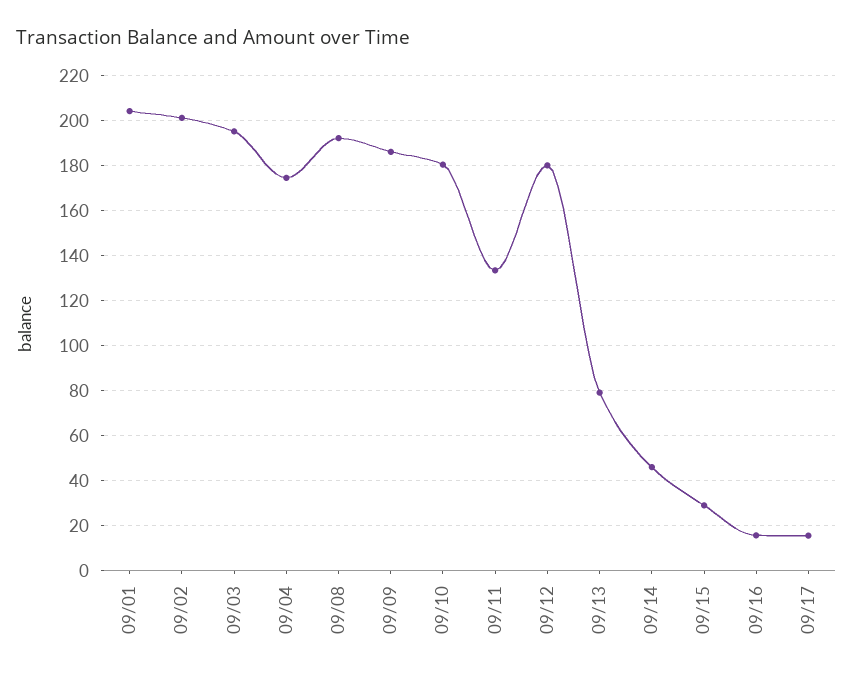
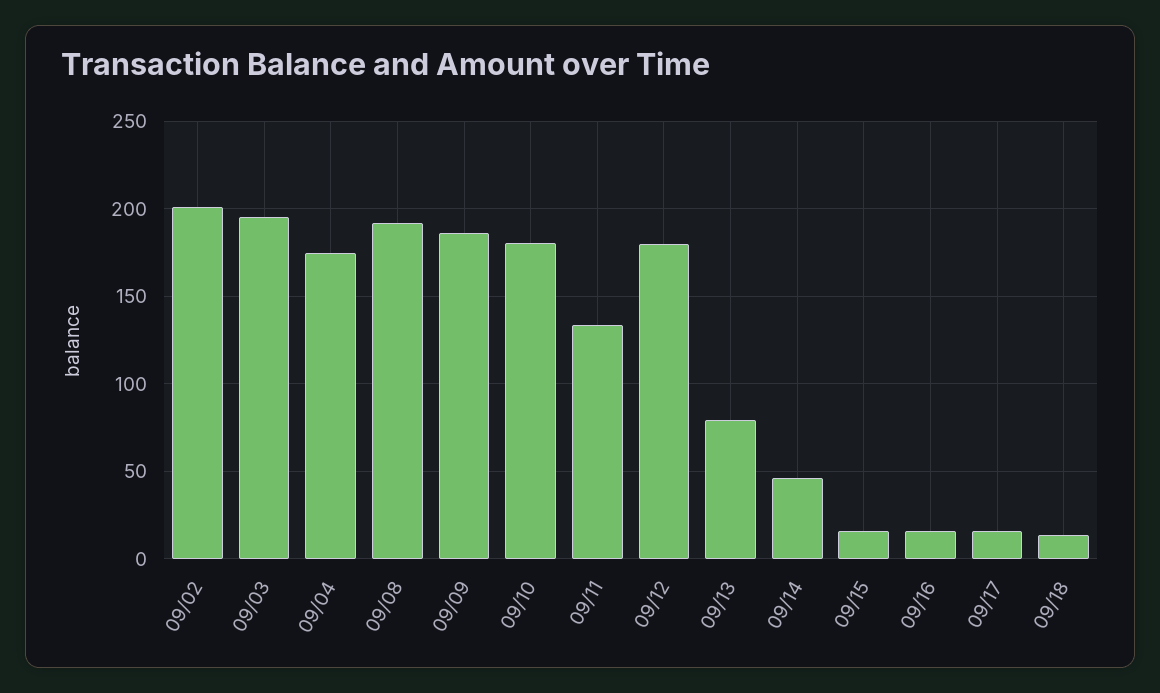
09/01: 205 -> none
09/15: 30 -> 15
09/18: none -> 15

